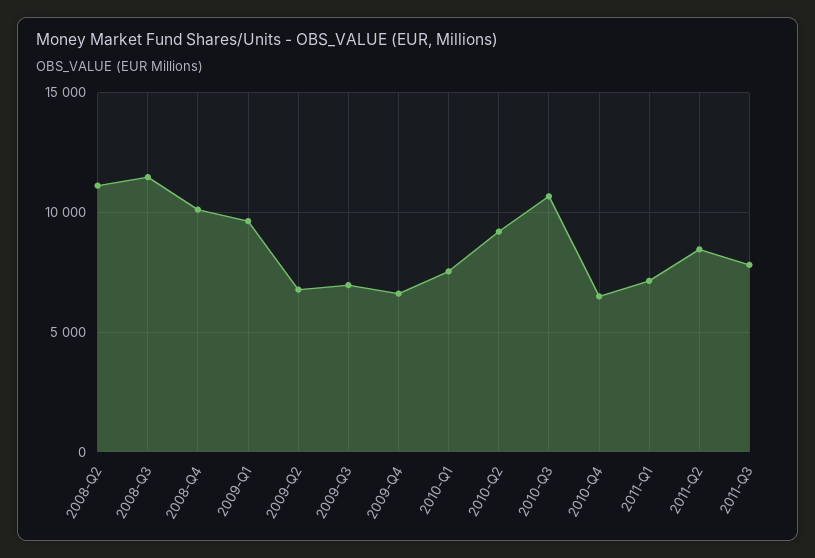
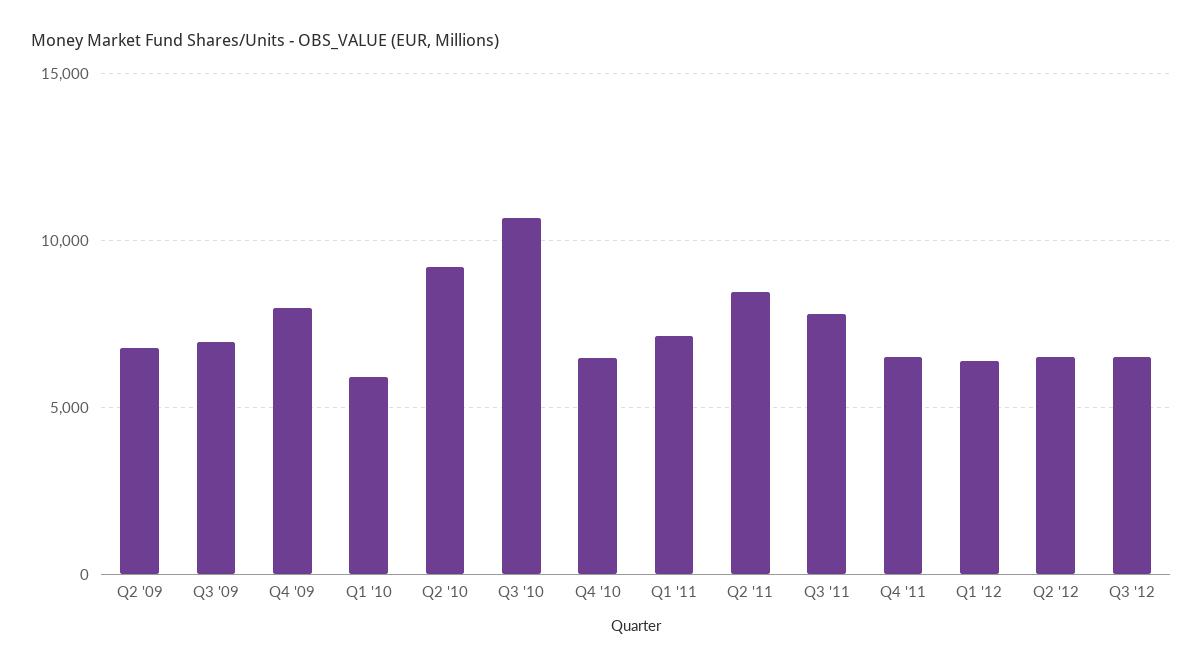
2008-Q2: 11000 -> none
2008-Q3: 11500 -> none
2008-Q4: 10000 -> none
2009-Q1: 9500 -> none
2009-Q4: 6500 -> 8000
2010-Q1: 7500 -> 6000
Q4 '11: none -> 6500
Q1 '12: none -> 6500
Q2 '12: none -> 6500
Q3 '12: none -> 6500

